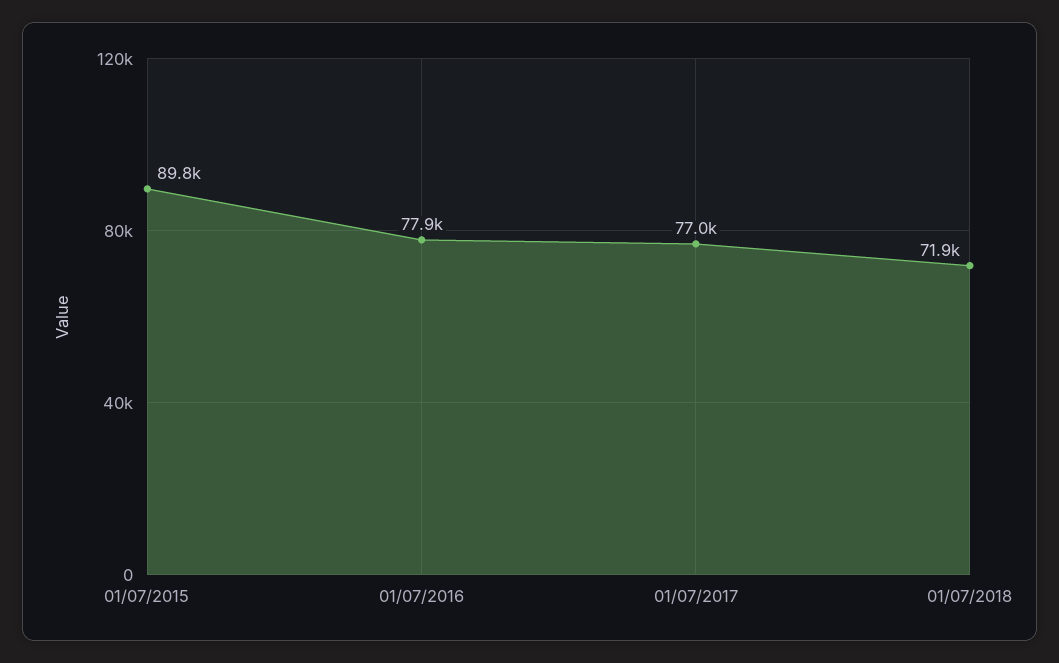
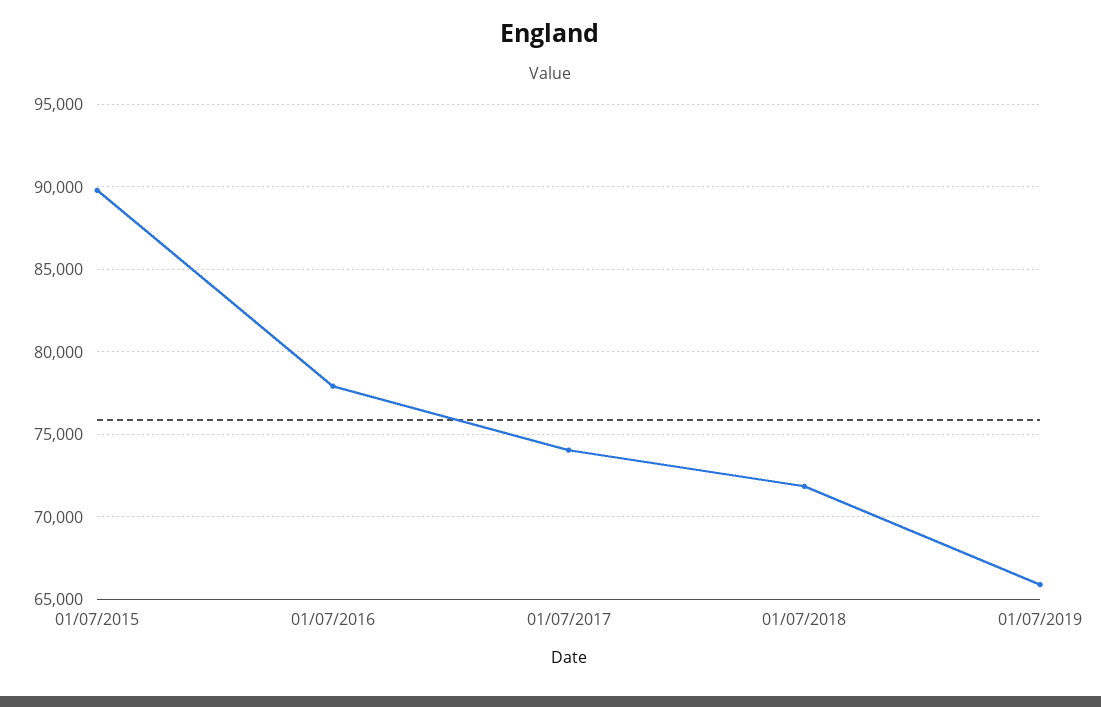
01/07/2017: 77000 -> 74000
01/07/2019: none -> 66000

